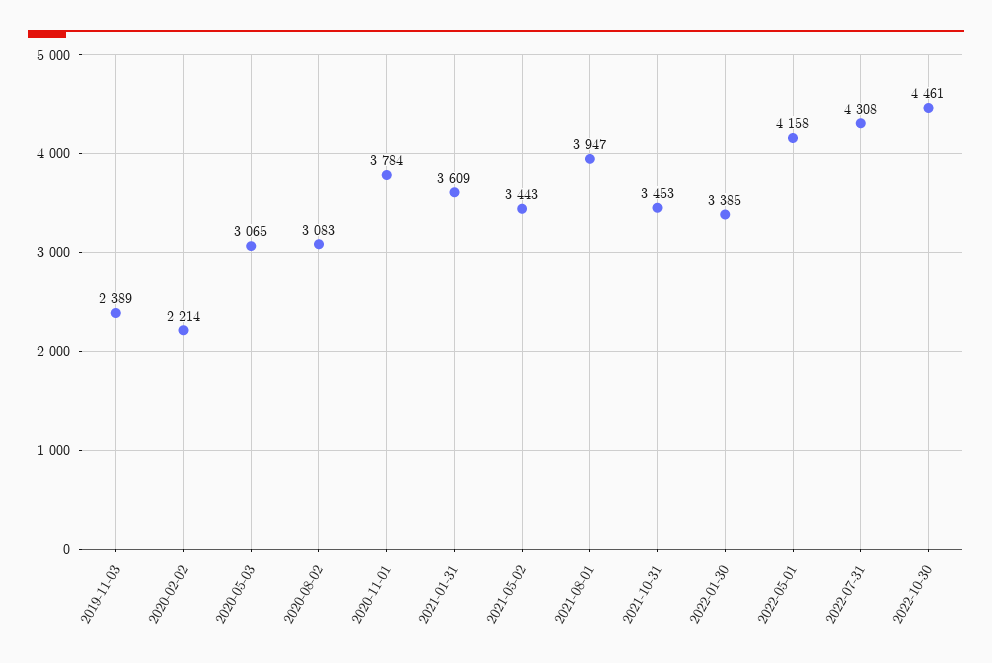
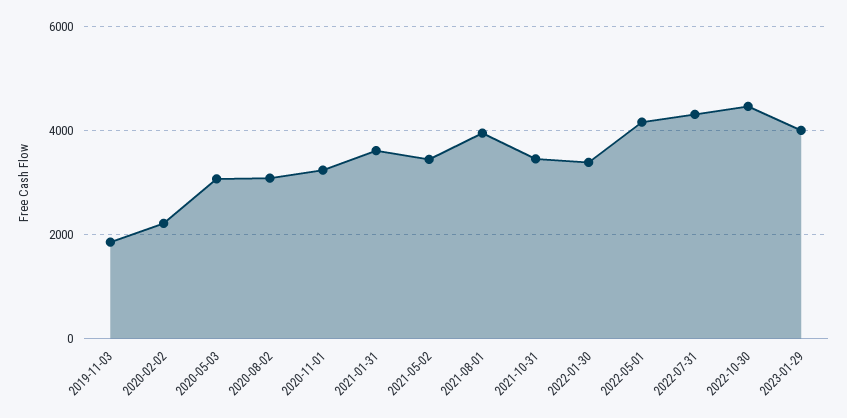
2019-11-03: 2389 -> 1800
2020-11-01: 3784 -> 3200
2023-01-29: none -> 4000

